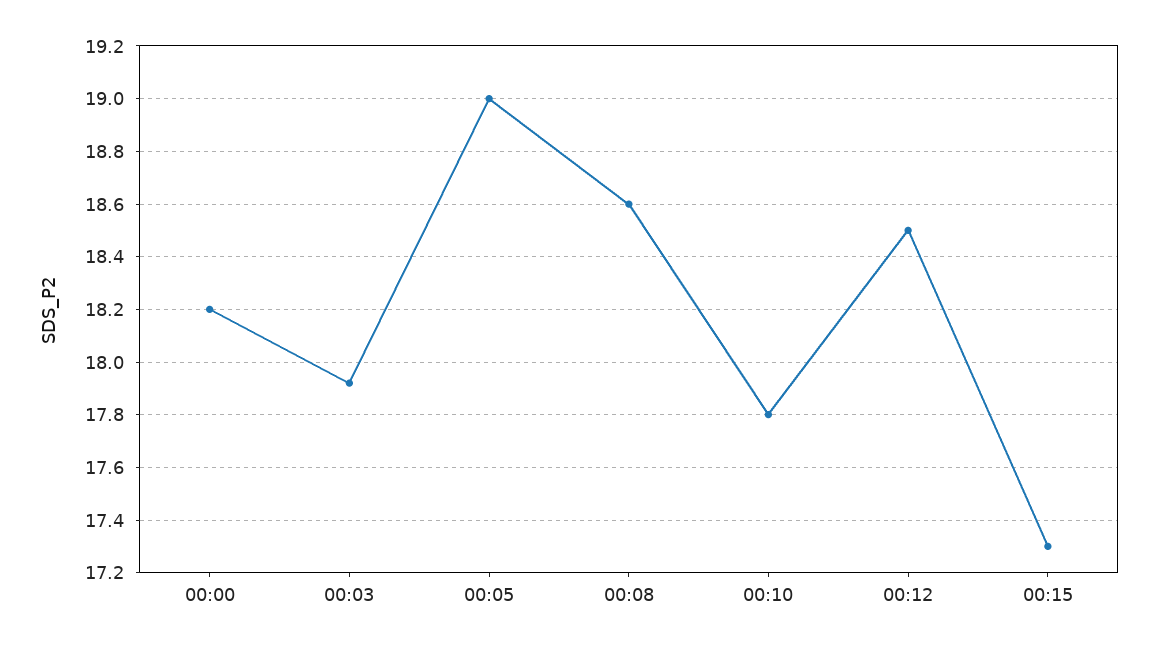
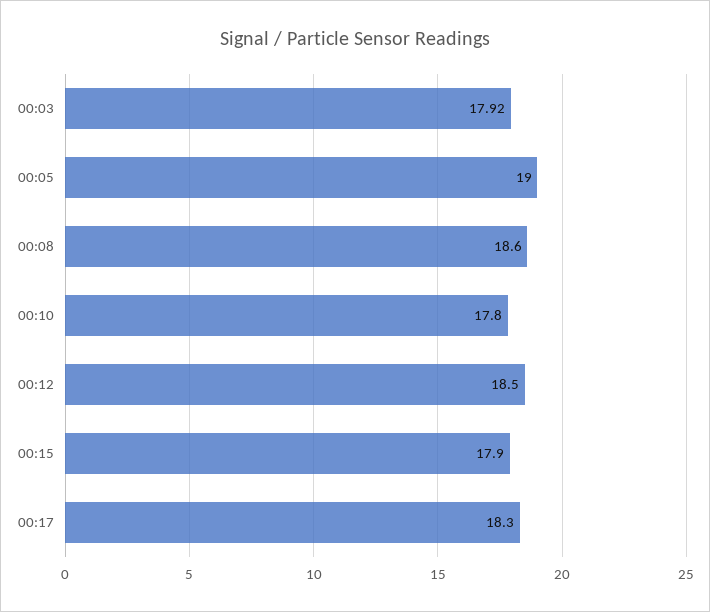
00:00: 18.2 -> none
00:15: 17.3 -> 17.9
00:17: none -> 18.3

